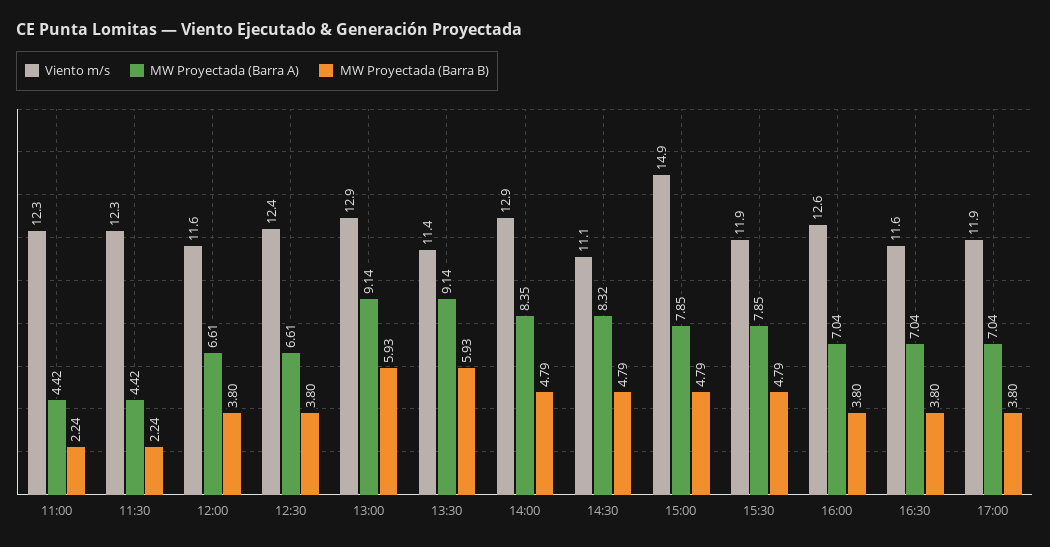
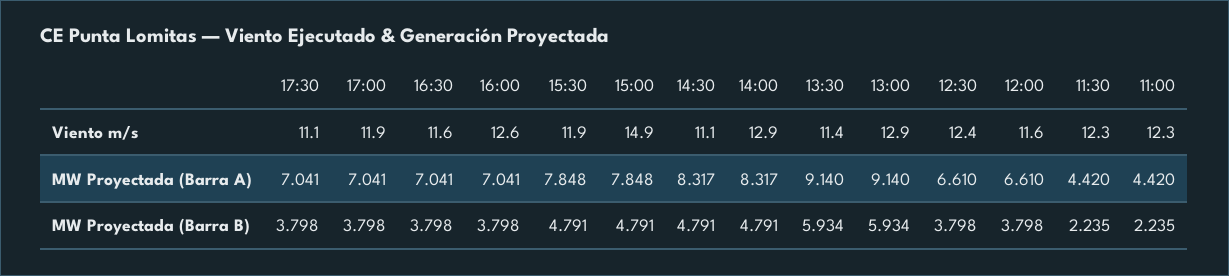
MW Proyectada (Barra A), 14:00: 8.35 -> 8.317
Viento m/s, 17:30: none -> 11.1
MW Proyectada (Barra A), 17:30: none -> 7.041
MW Proyectada (Barra B), 17:30: none -> 3.798

